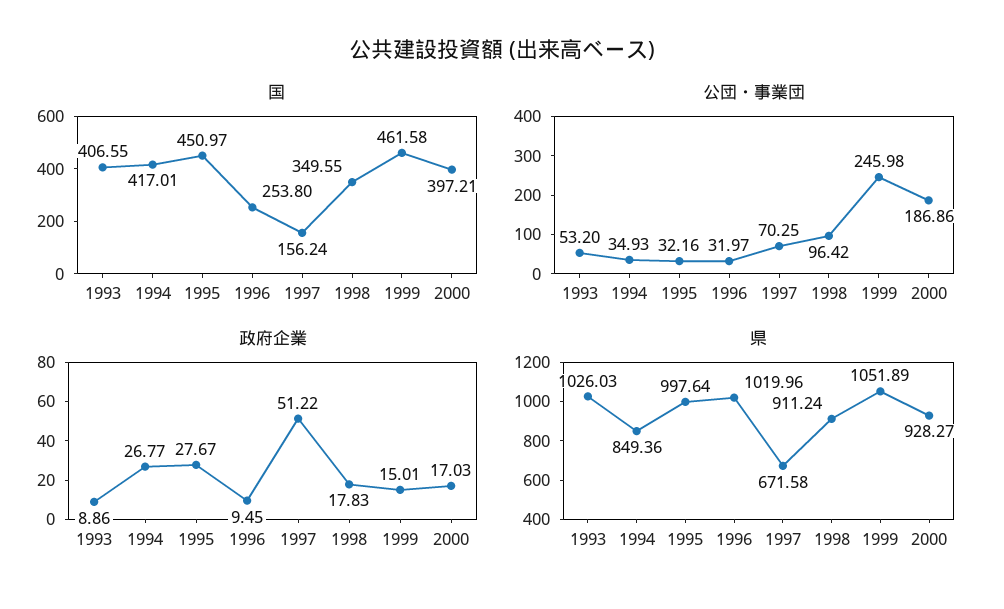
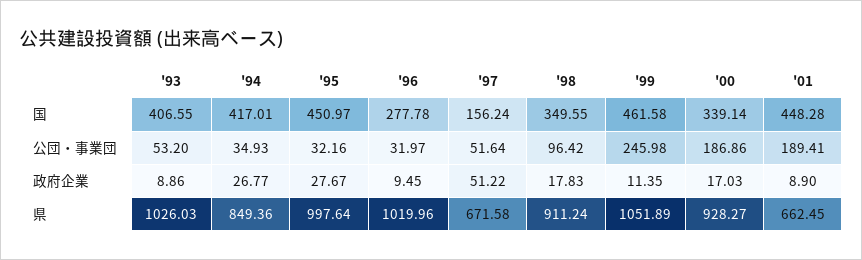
国, 1996: 253.8 -> 277.78
国, 2000: 397.21 -> 339.14
公団・事業団, 1997: 70.25 -> 51.64
政府企業, 1999: 15.01 -> 11.35
国, '01: none -> 448.28
公団・事業団, '01: none -> 189.41
政府企業, '01: none -> 8.9
県, '01: none -> 662.45

